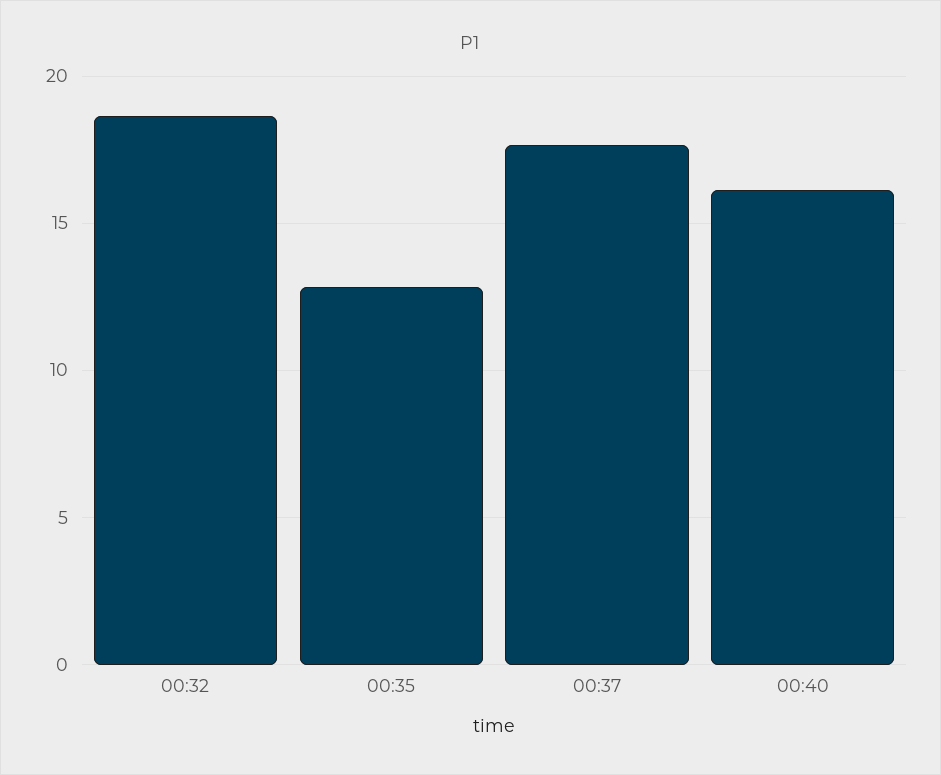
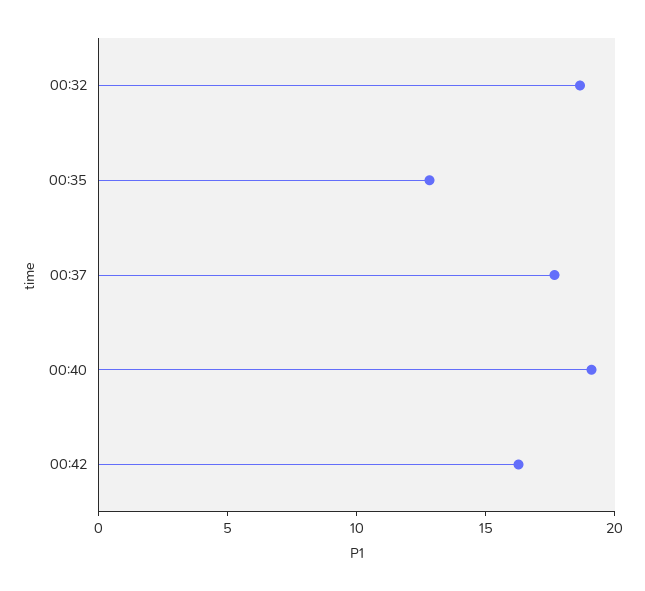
00:40: 16 -> 19
00:42: none -> 16

